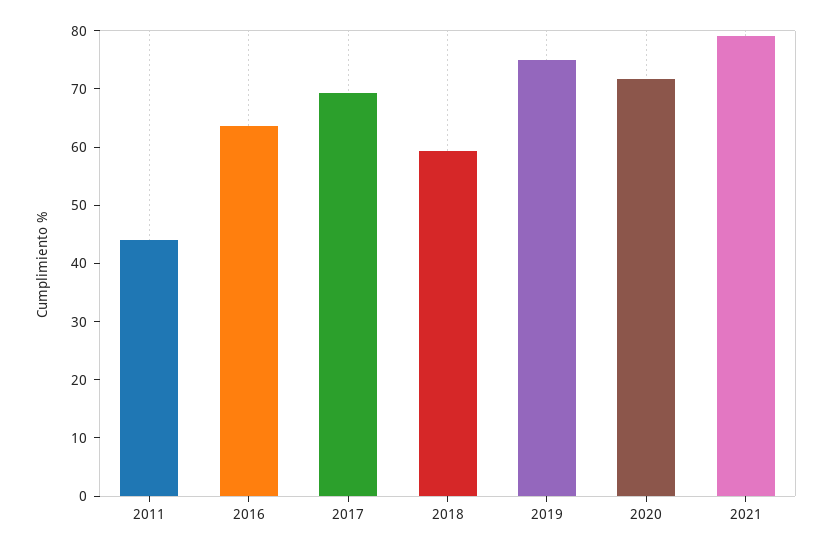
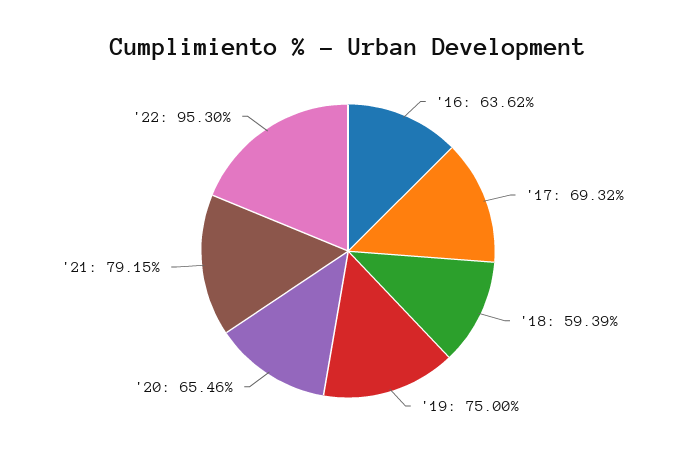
2011: 44 -> none
2020: 72 -> 65.46
'22: none -> 95.3

